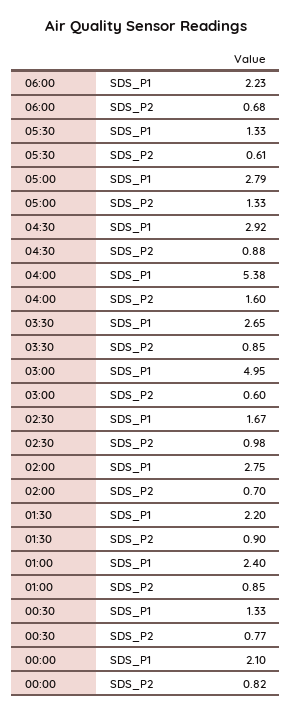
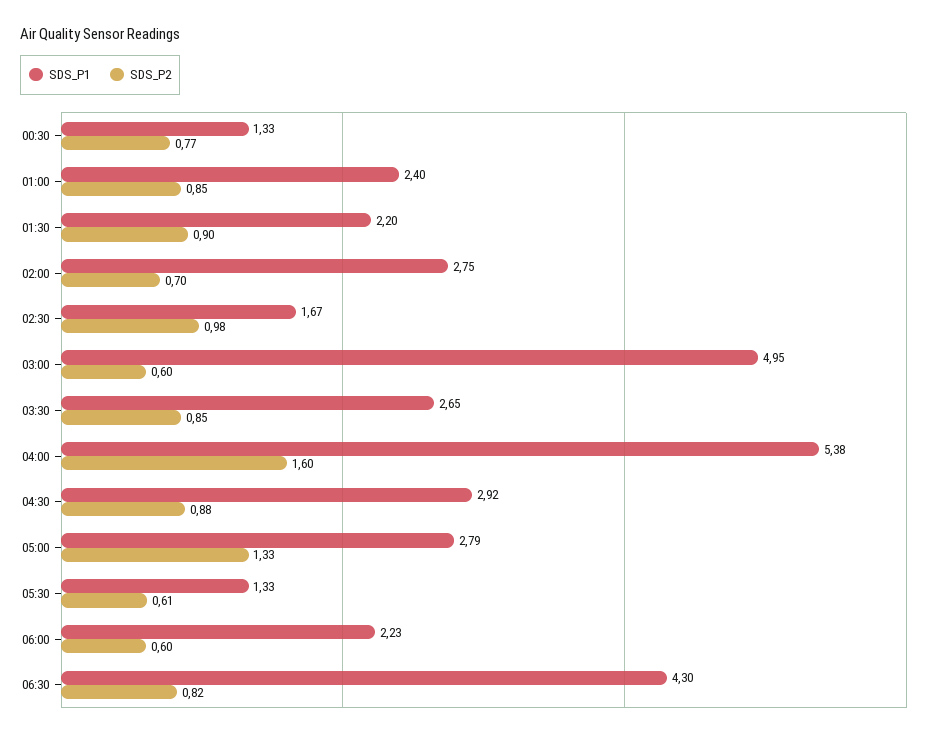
SDS_P2, 06:00: 0.68 -> 0.6
SDS_P1, 00:00: 2.1 -> none
SDS_P2, 00:00: 0.82 -> none
SDS_P1, 06:30: none -> 4.3
SDS_P2, 06:30: none -> 0.82

